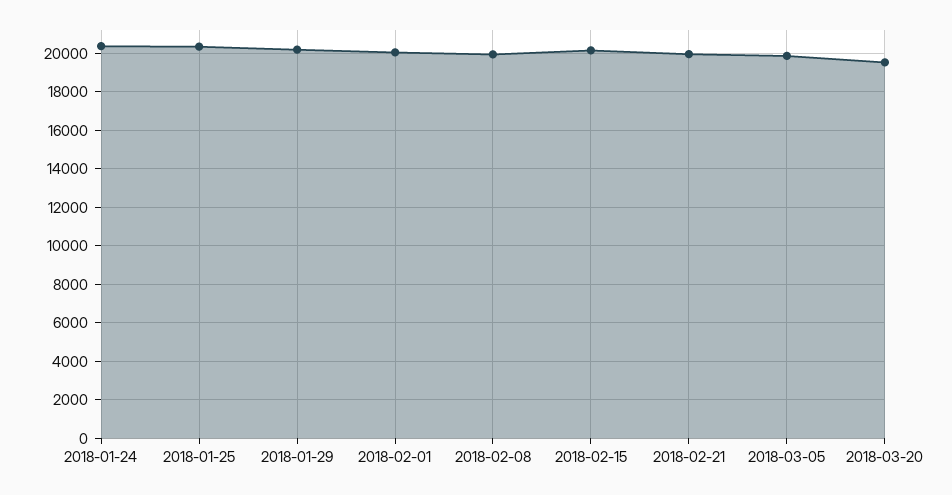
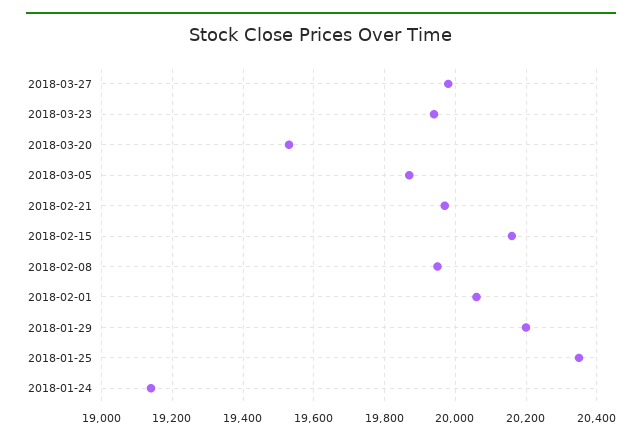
2018-01-24: 20500 -> 19140
2018-03-27: none -> 19980
2018-03-23: none -> 19940

